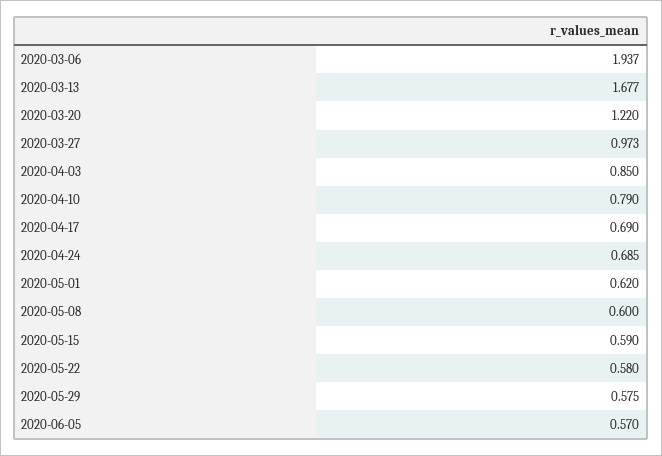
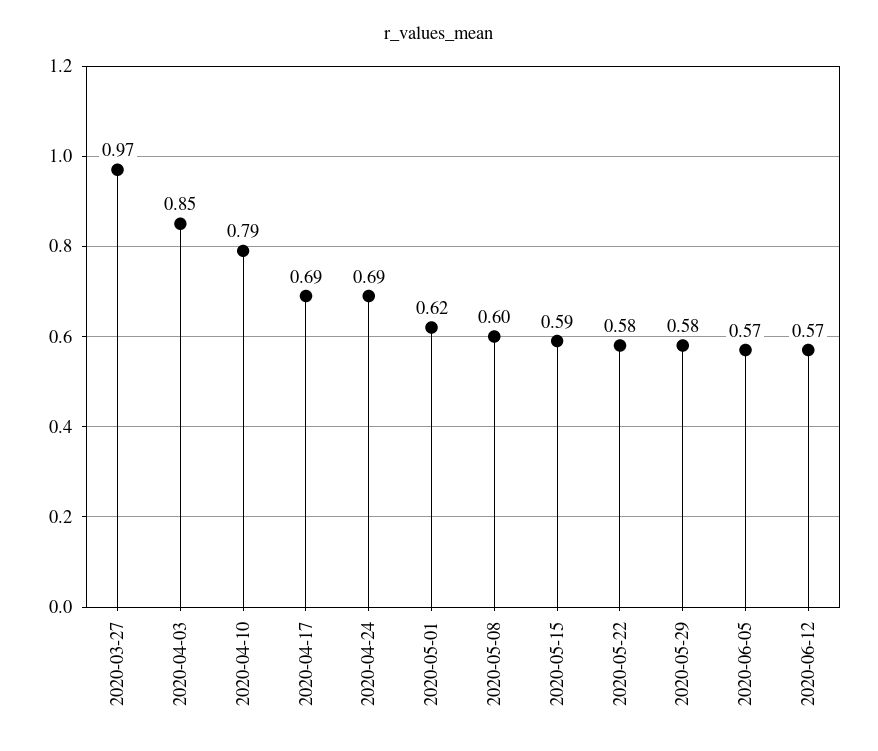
2020-03-06: 1.937 -> none
2020-03-13: 1.677 -> none
2020-03-20: 1.22 -> none
2020-06-12: none -> 0.57

